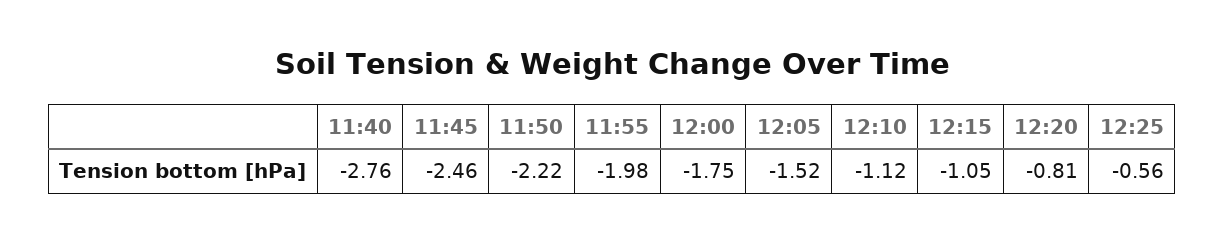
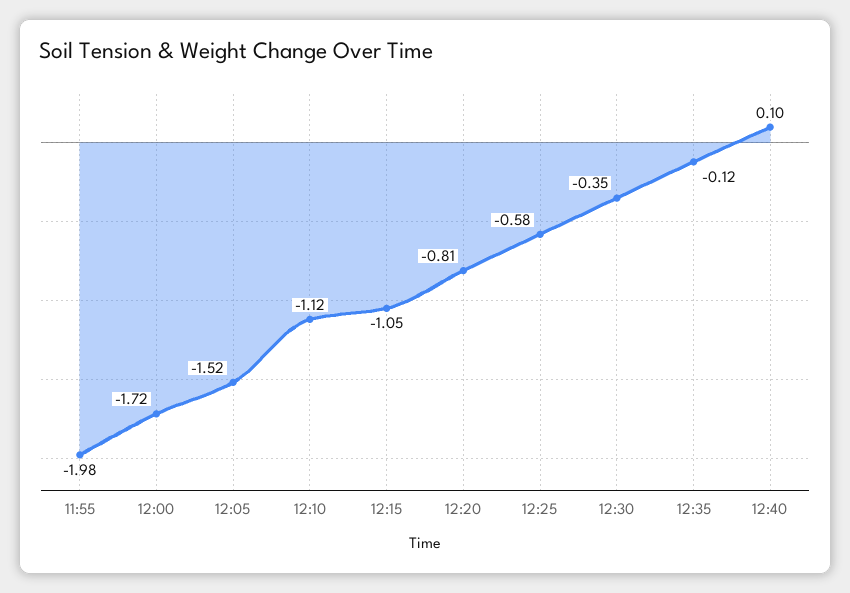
11:40: -2.76 -> none
11:45: -2.46 -> none
11:50: -2.22 -> none
12:00: -1.75 -> -1.72
12:25: -0.56 -> -0.58
12:30: none -> -0.35
12:35: none -> -0.12
12:40: none -> 0.1

